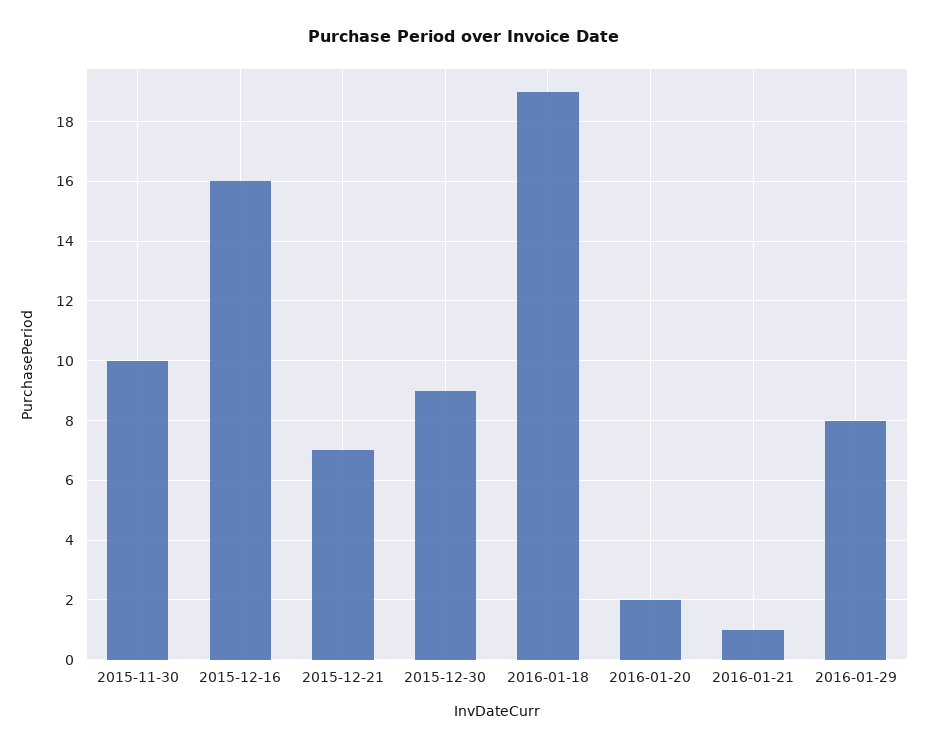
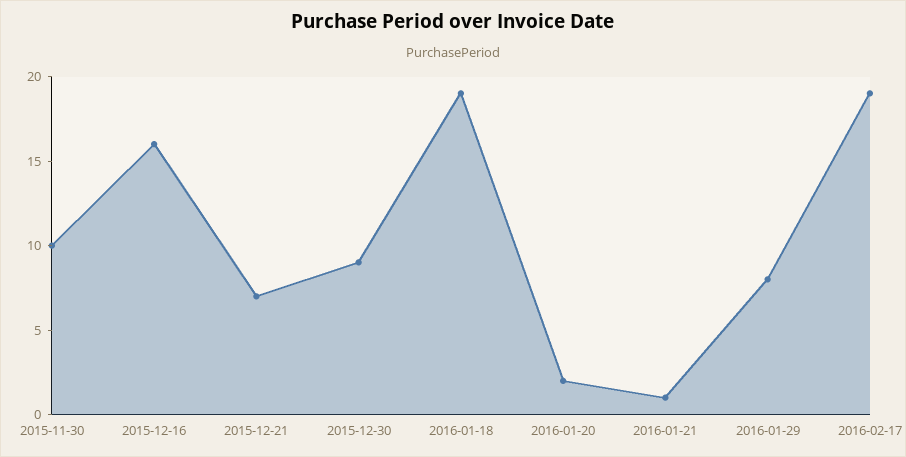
2016-02-17: none -> 19

